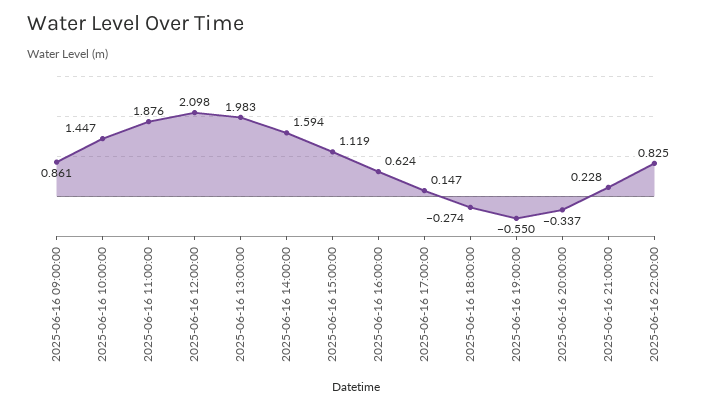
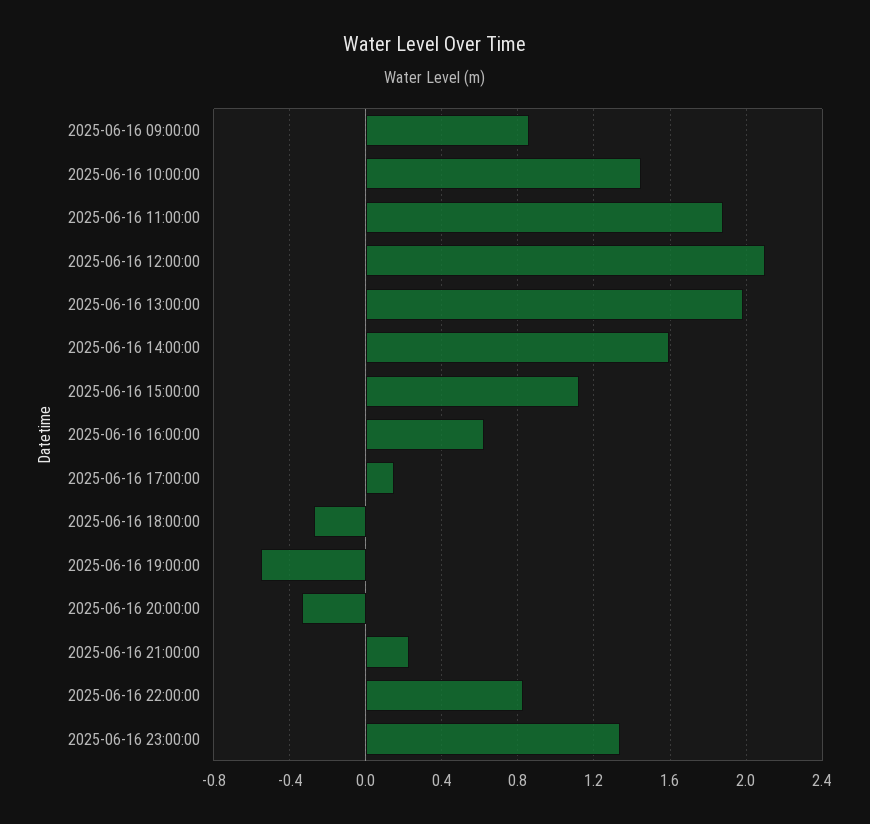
2025-06-16 23:00:00: none -> 1.35

